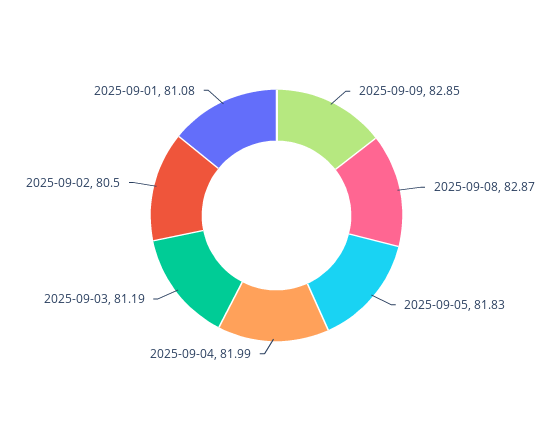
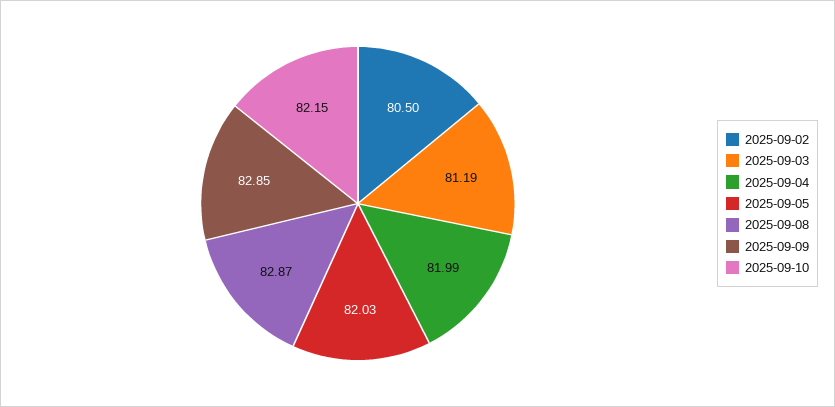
2025-09-05: 81.83 -> 82.03
2025-09-01: 81.08 -> none
2025-09-10: none -> 82.15

